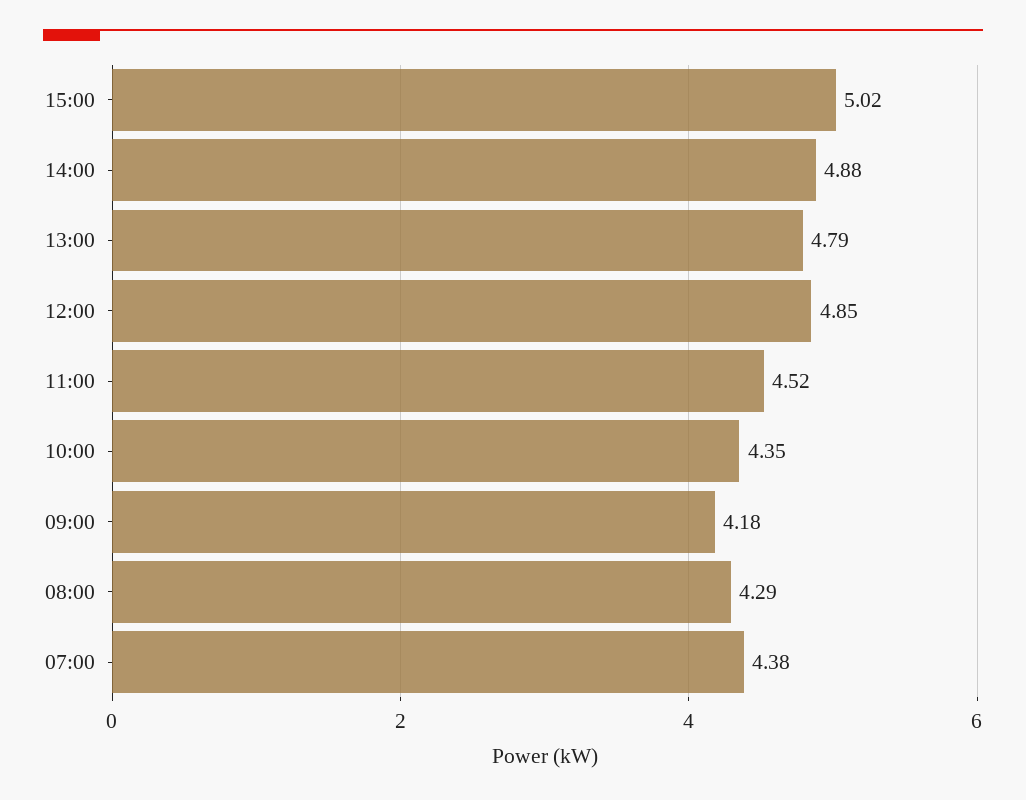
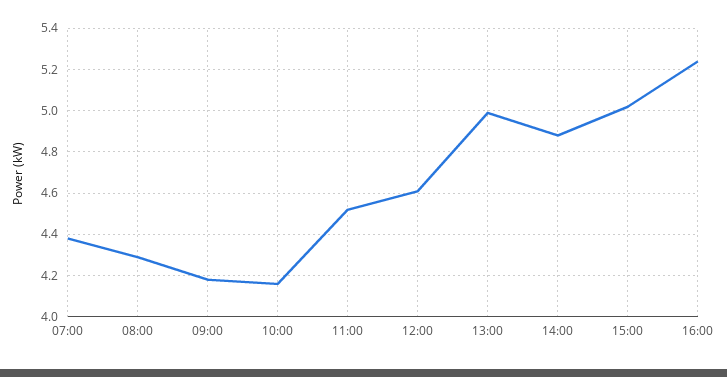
13:00: 4.79 -> 5
12:00: 4.85 -> 4.6
10:00: 4.35 -> 4.15
16:00: none -> 5.25

